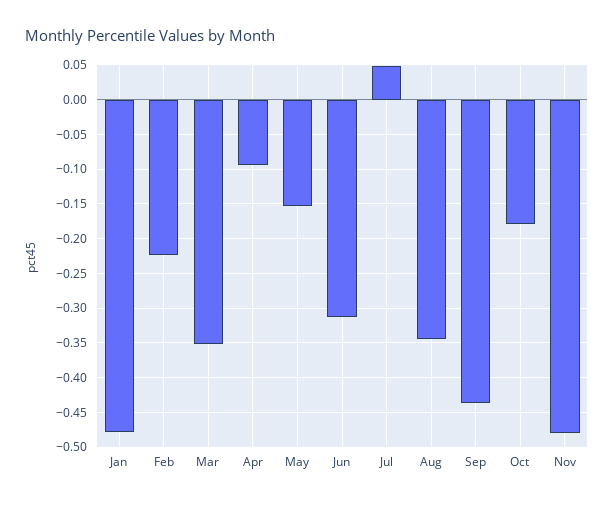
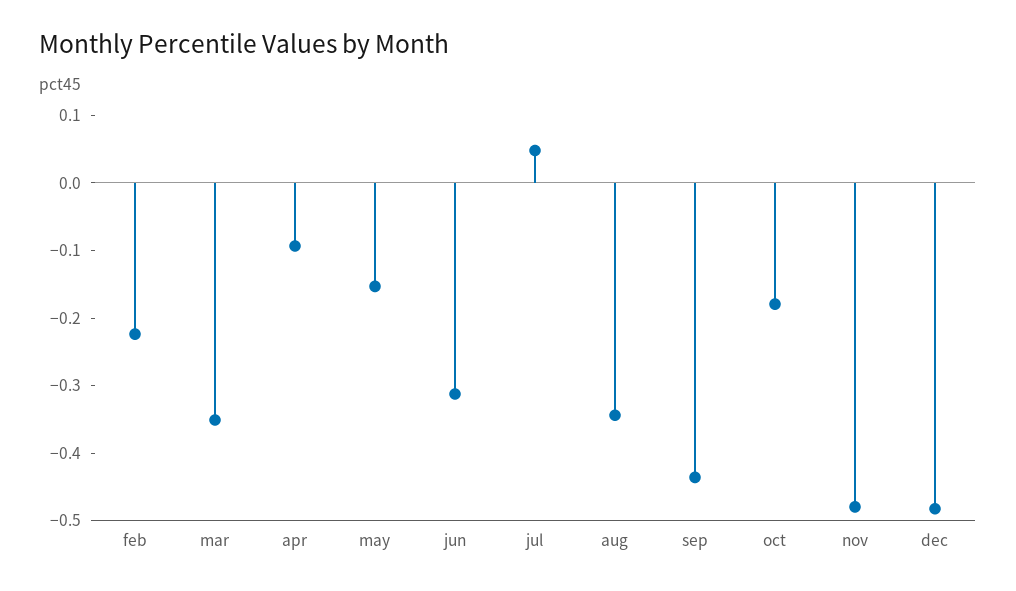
Jan: -0.48 -> none
dec: none -> -0.48

